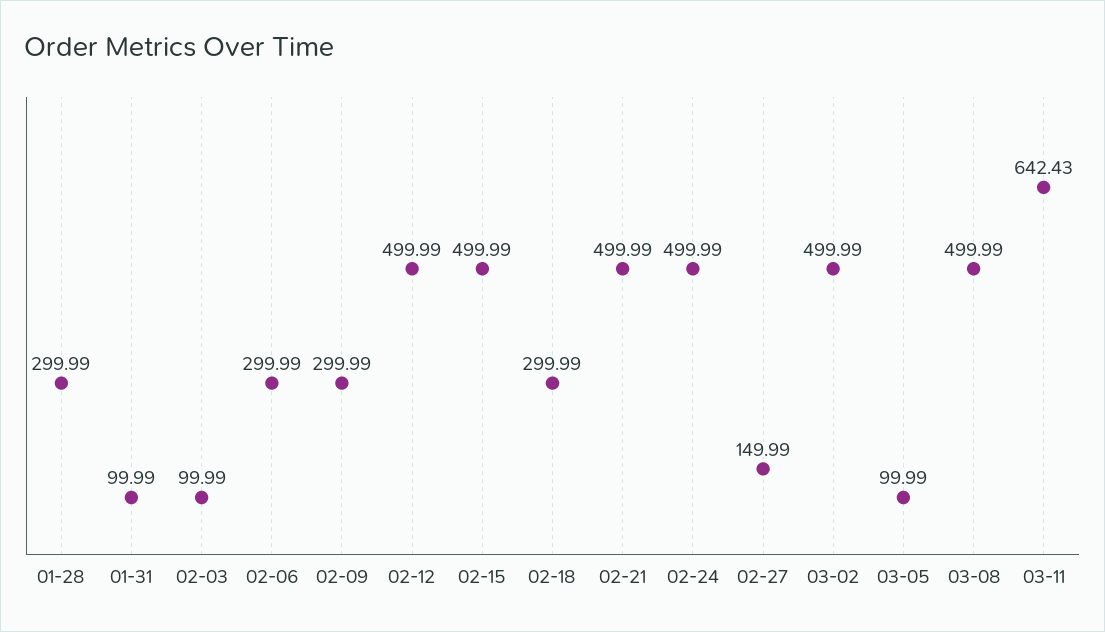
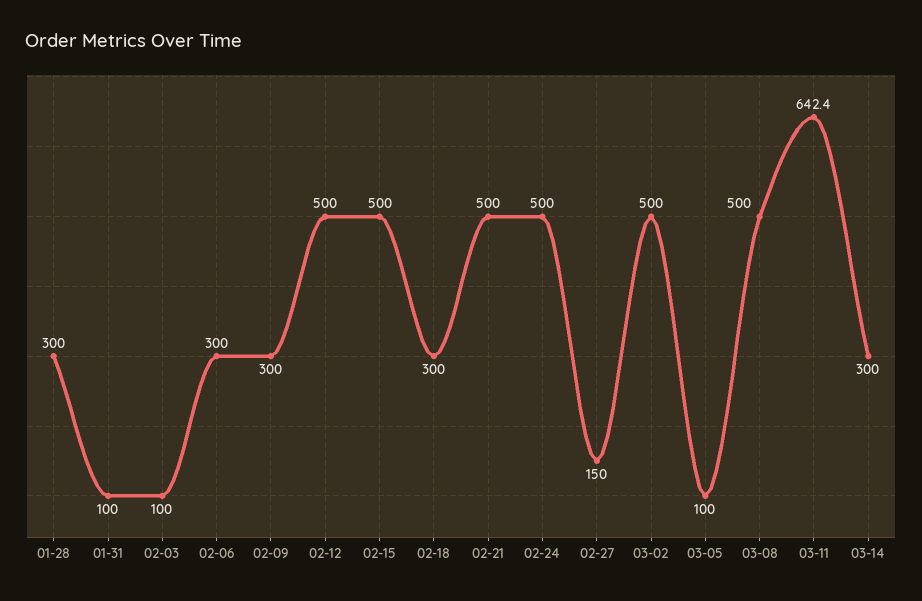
03-14: none -> 300

